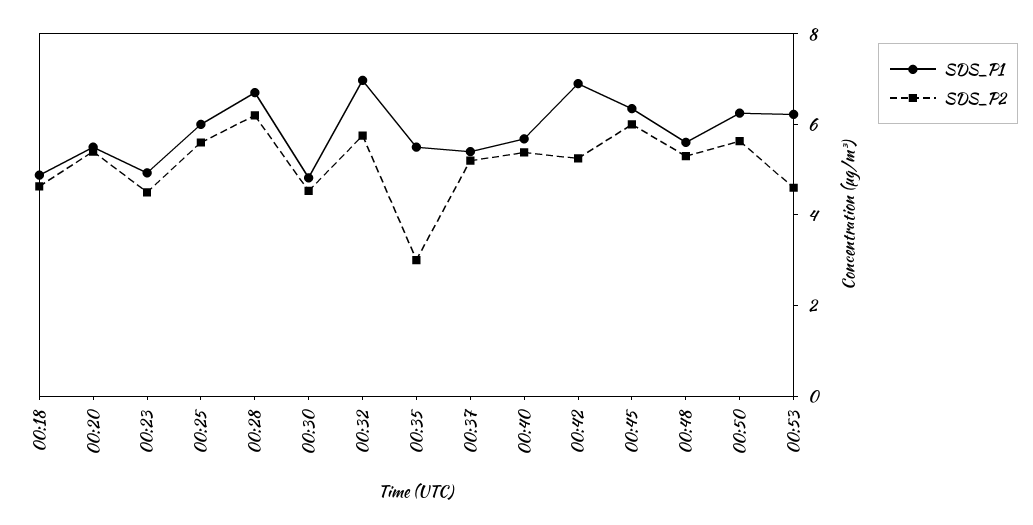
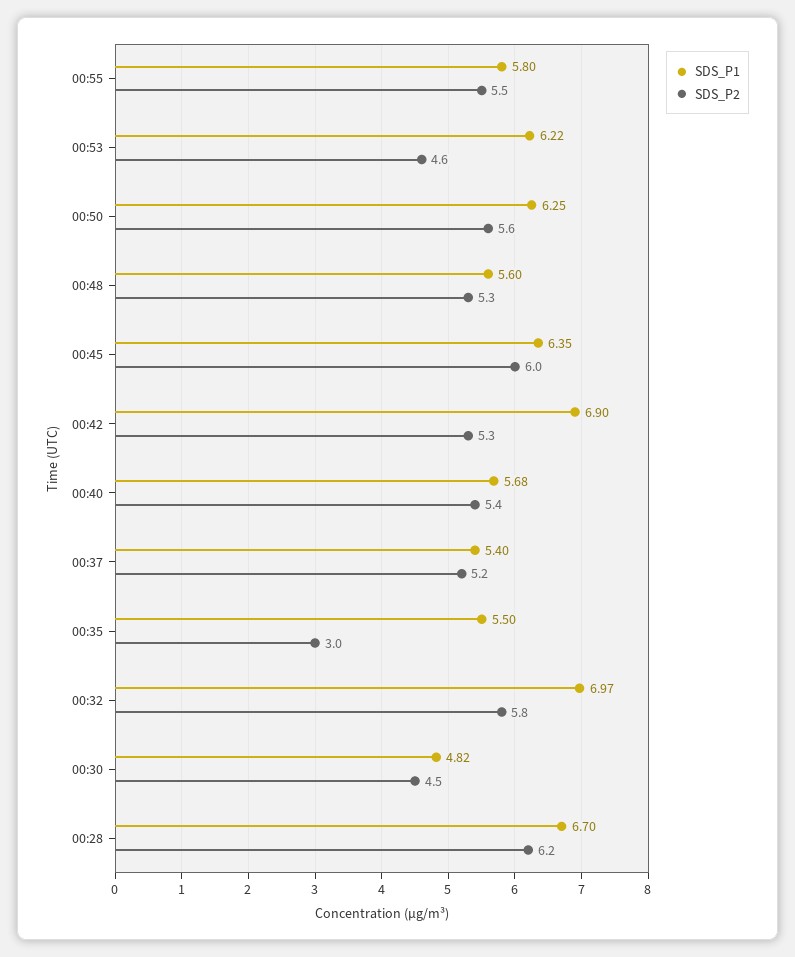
SDS_P1, 00:18: 5 -> none
SDS_P2, 00:18: 4.5 -> none
SDS_P1, 00:20: 5.5 -> none
SDS_P2, 00:20: 5.5 -> none
SDS_P1, 00:23: 5 -> none
SDS_P2, 00:23: 4.5 -> none
SDS_P1, 00:25: 6 -> none
SDS_P2, 00:25: 5.5 -> none
SDS_P1, 00:55: none -> 5.8
SDS_P2, 00:55: none -> 5.5

